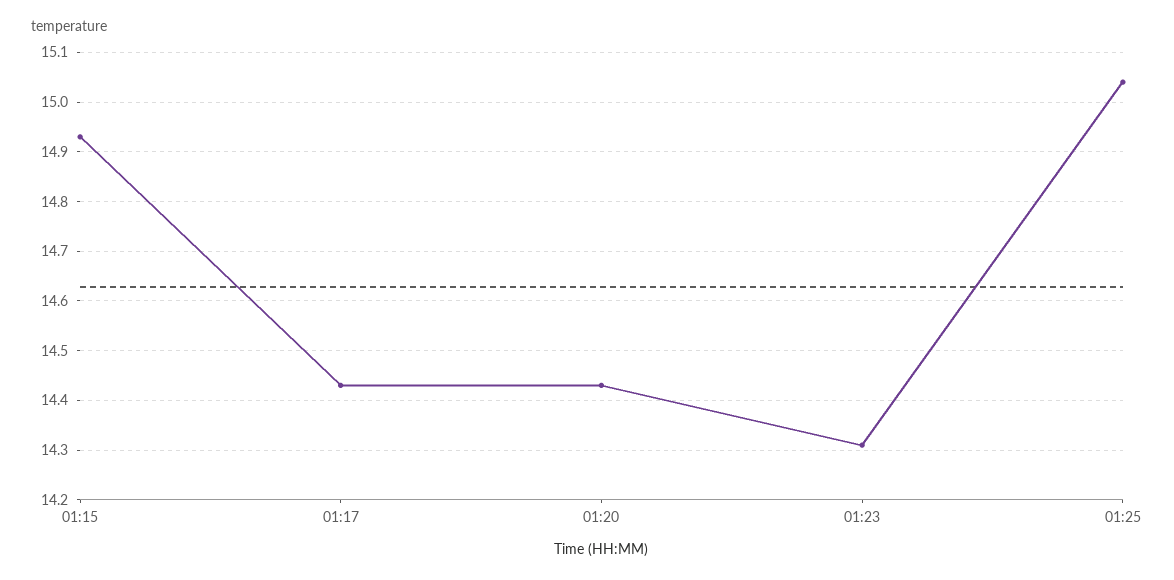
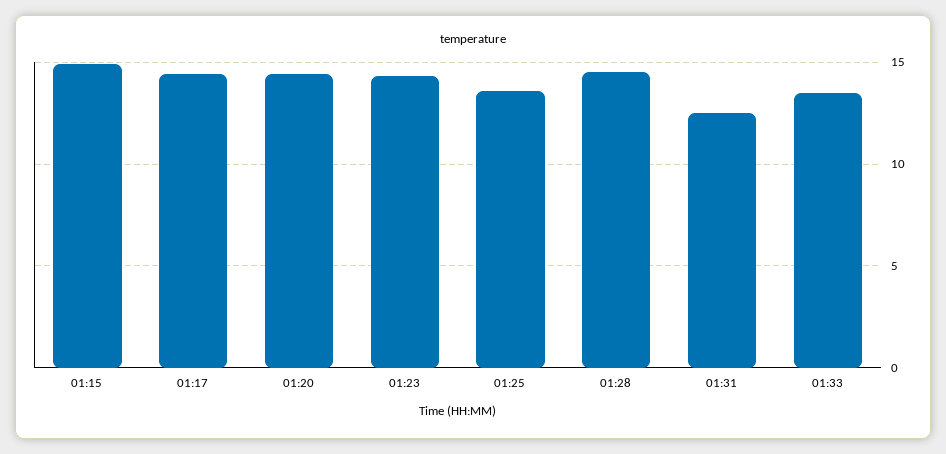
01:25: 15.05 -> 13.5
01:28: none -> 14.5
01:31: none -> 12.5
01:33: none -> 13.5

